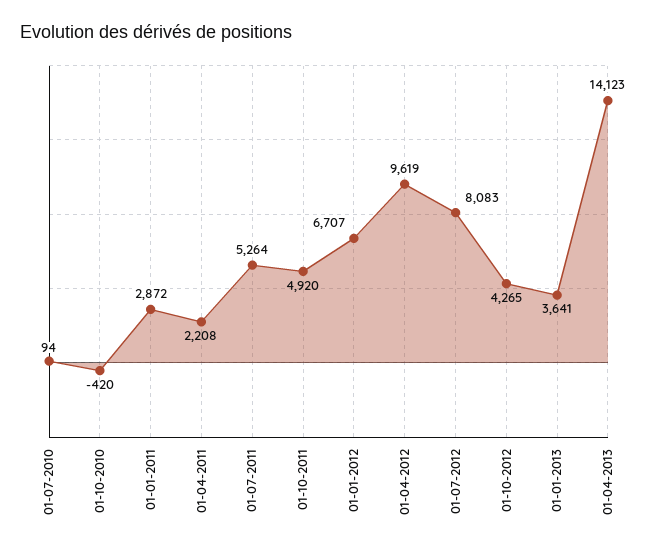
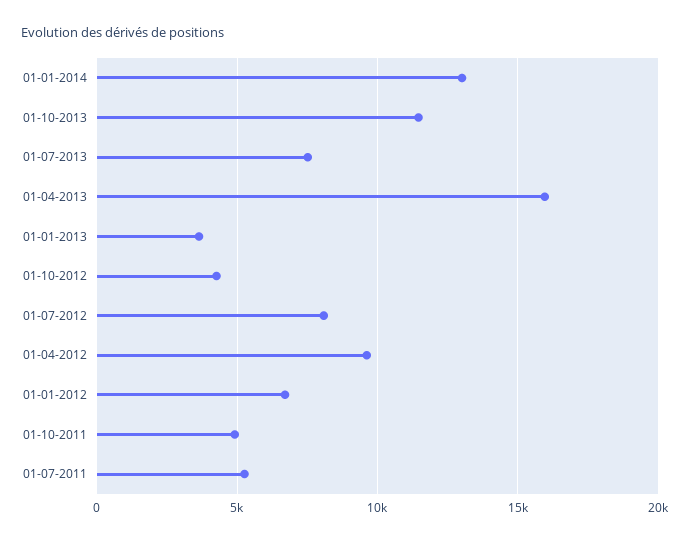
01-07-2010: 94 -> none
01-10-2010: -420 -> none
01-01-2011: 2872 -> none
01-04-2011: 2208 -> none
01-04-2013: 14123 -> 16000
01-01-2014: none -> 13000
01-10-2013: none -> 11500
01-07-2013: none -> 7500

